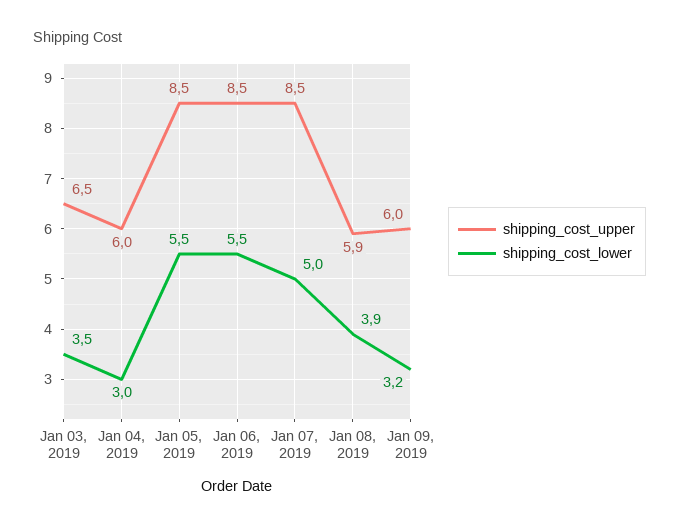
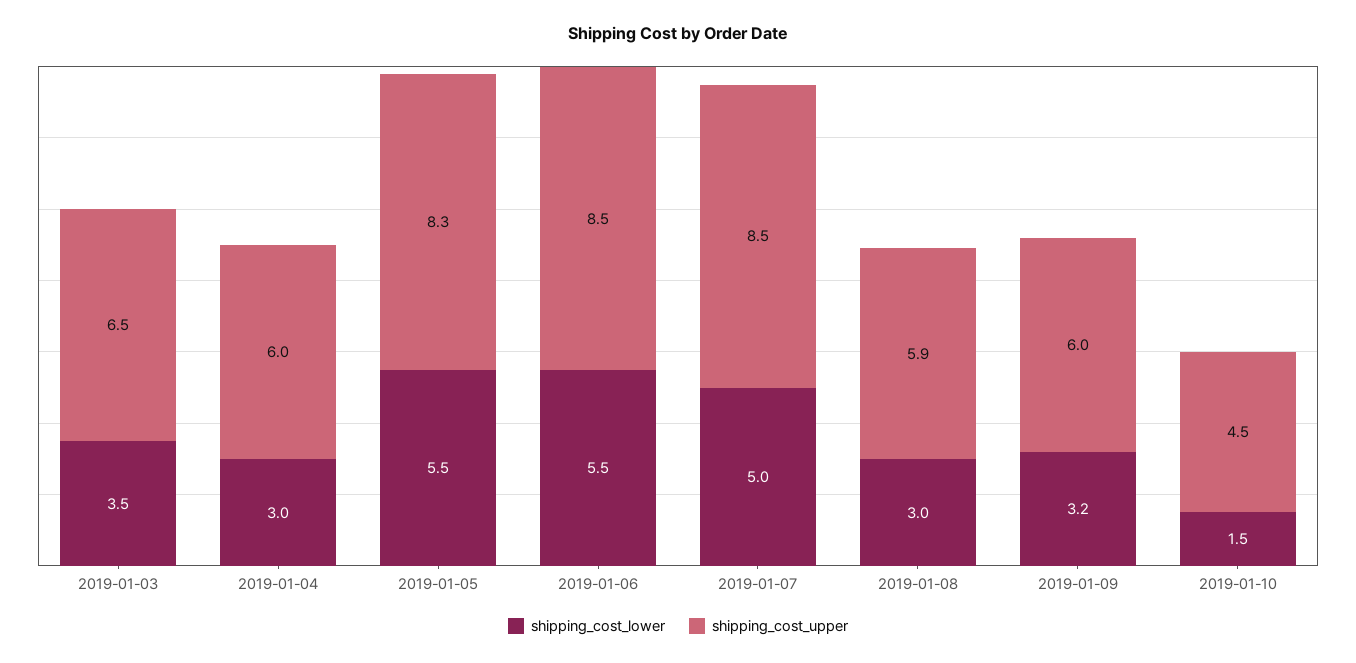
shipping_cost_upper, Jan 05, 2019: 8.5 -> 8.3
shipping_cost_lower, Jan 08, 2019: 3.9 -> 3
shipping_cost_lower, 2019-01-10: none -> 1.5
shipping_cost_upper, 2019-01-10: none -> 4.5

